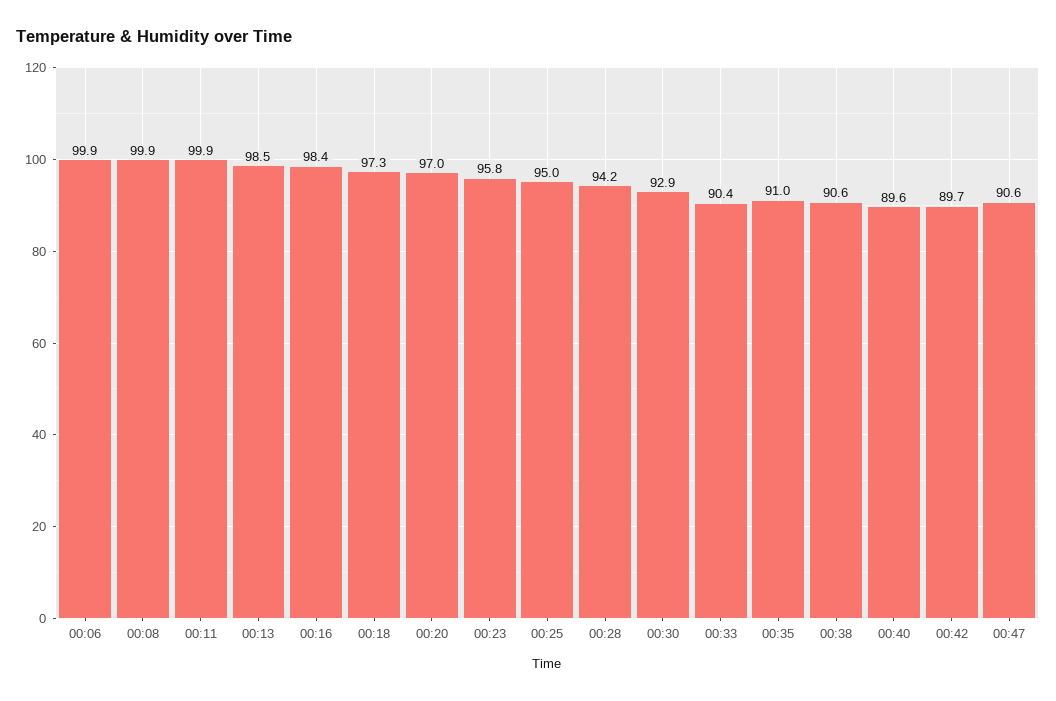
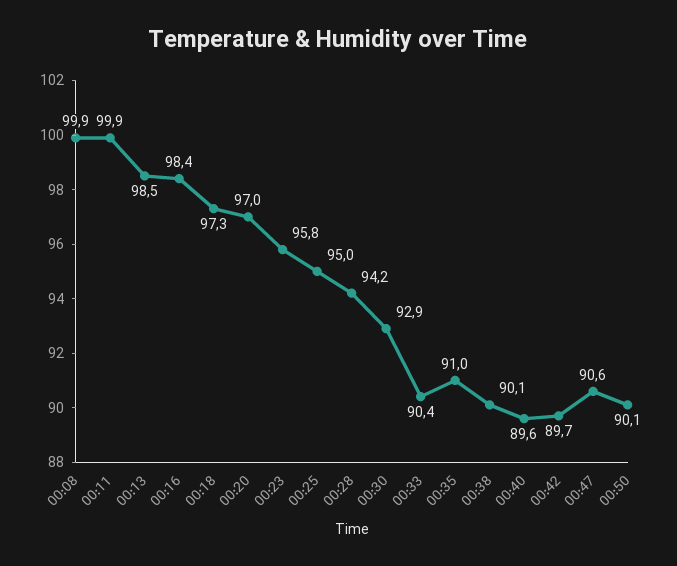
00:06: 99.9 -> none
00:38: 90.6 -> 90.1
00:50: none -> 90.1

